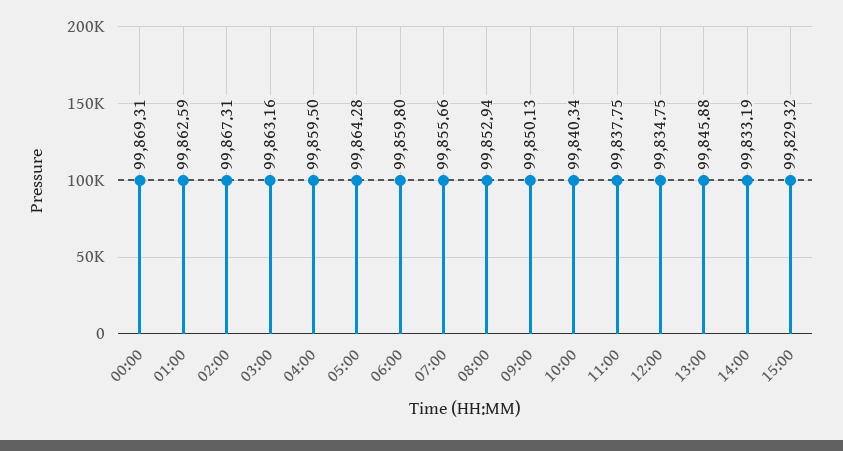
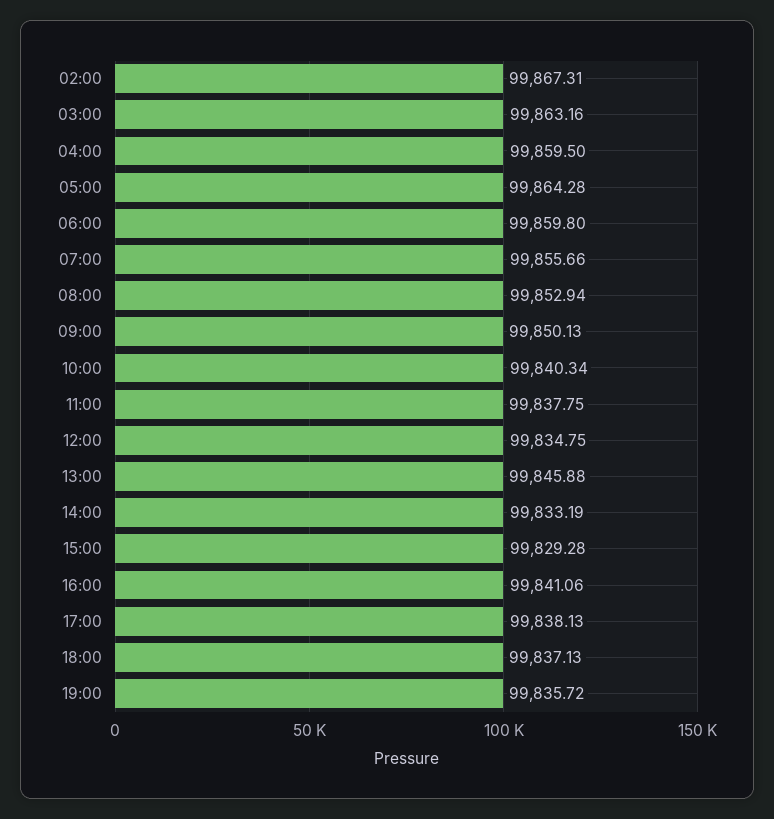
00:00: 99869.31 -> none
01:00: 99862.59 -> none
15:00: 99829.32 -> 99829.28
16:00: none -> 99841.06
17:00: none -> 99838.13
18:00: none -> 99837.13
19:00: none -> 99835.72

